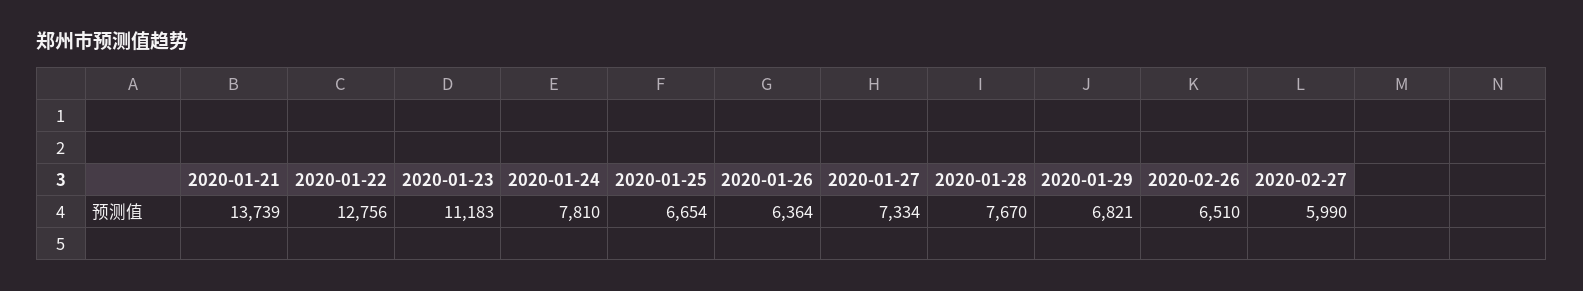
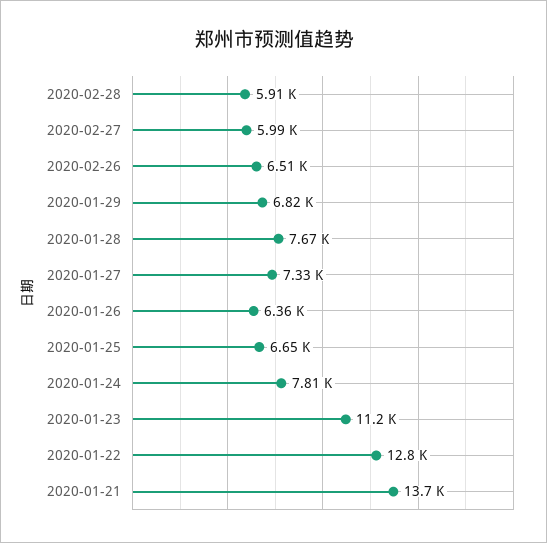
2020-02-28: none -> 5910

